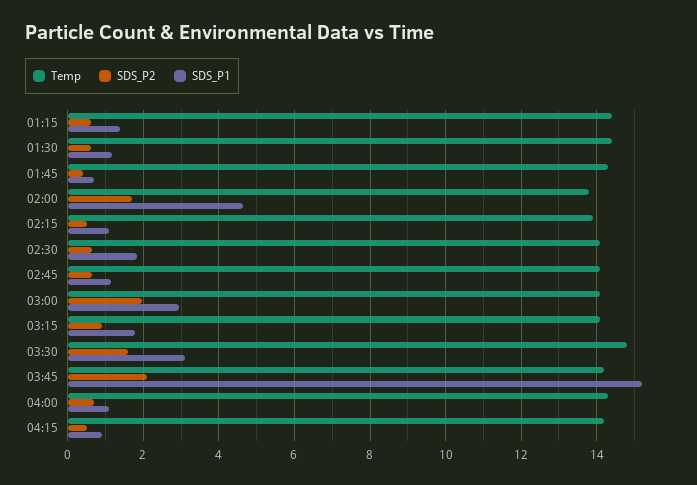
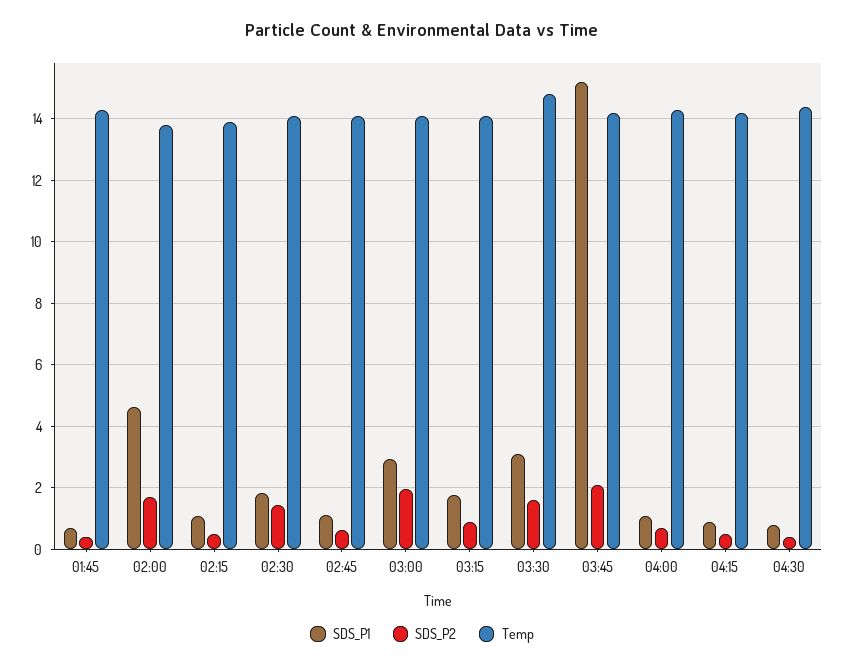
Temp, 01:15: 14.4 -> none
SDS_P2, 01:15: 0.6 -> none
SDS_P1, 01:15: 1.4 -> none
Temp, 01:30: 14.4 -> none
SDS_P2, 01:30: 0.6 -> none
SDS_P1, 01:30: 1.2 -> none
SDS_P2, 02:30: 0.6 -> 1.4
SDS_P1, 04:30: none -> 0.8
SDS_P2, 04:30: none -> 0.4
Temp, 04:30: none -> 14.4

